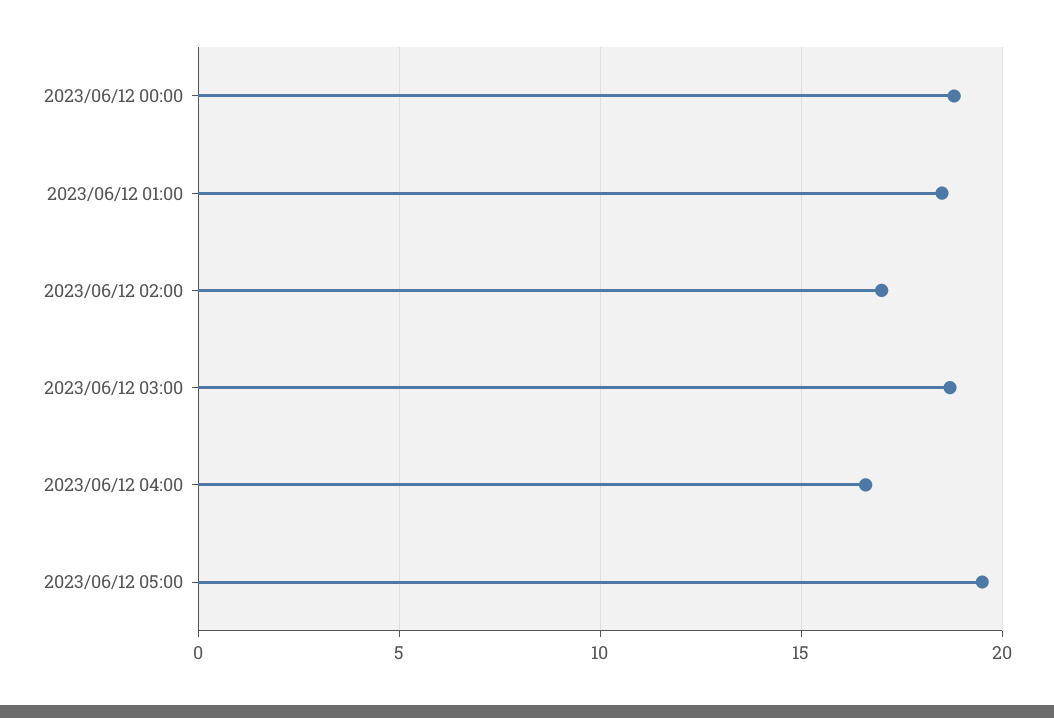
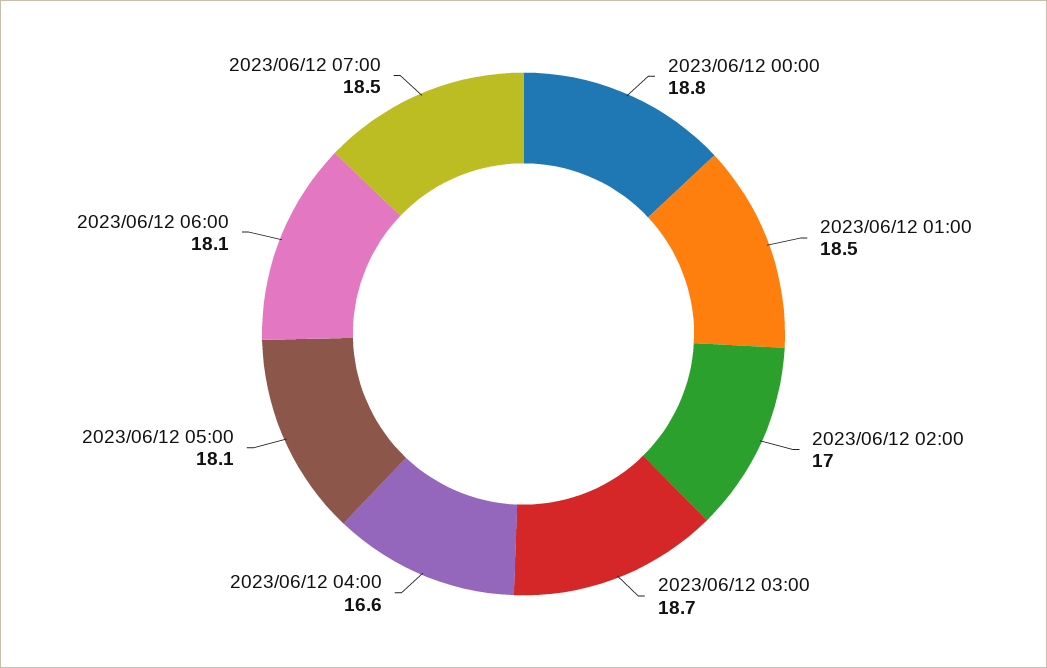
2023/06/12 05:00: 19.5 -> 18.1
2023/06/12 06:00: none -> 18.1
2023/06/12 07:00: none -> 18.5

